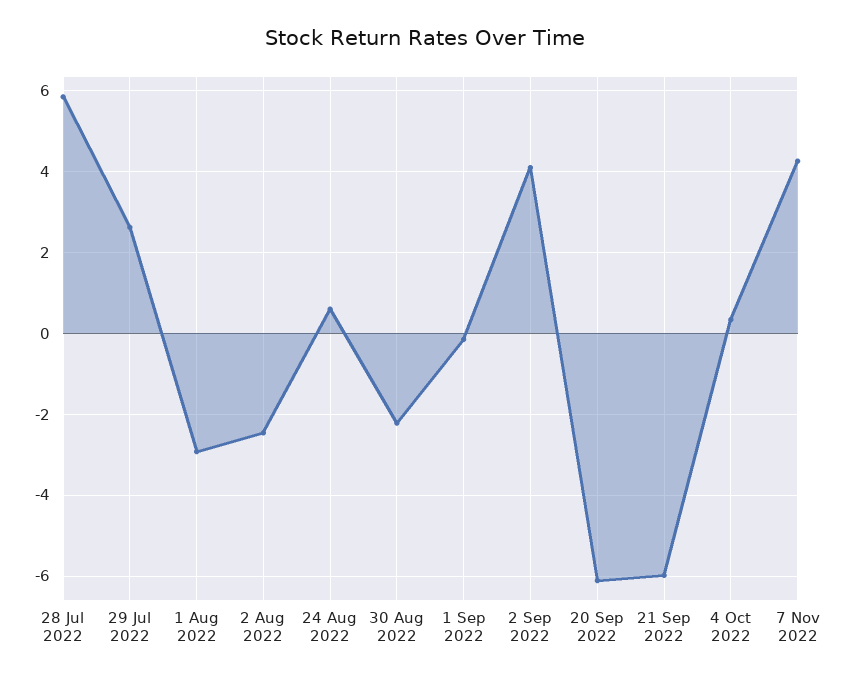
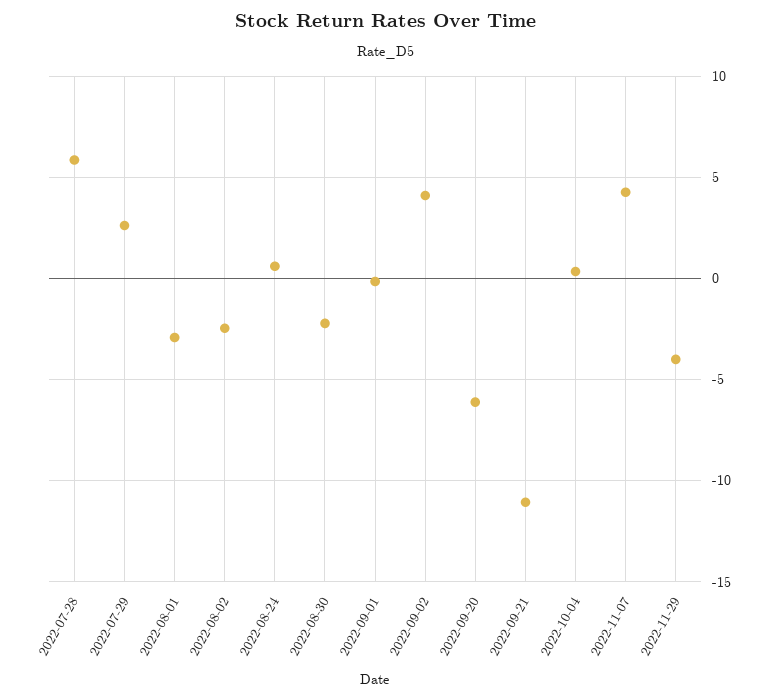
21 Sep 2022: -6 -> -11
2022-11-29: none -> -4

